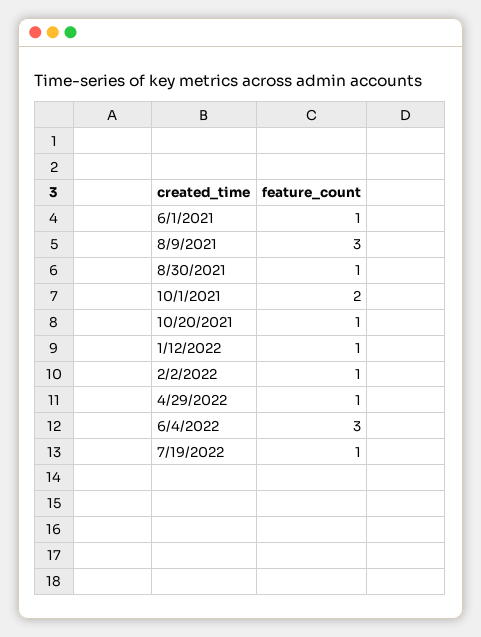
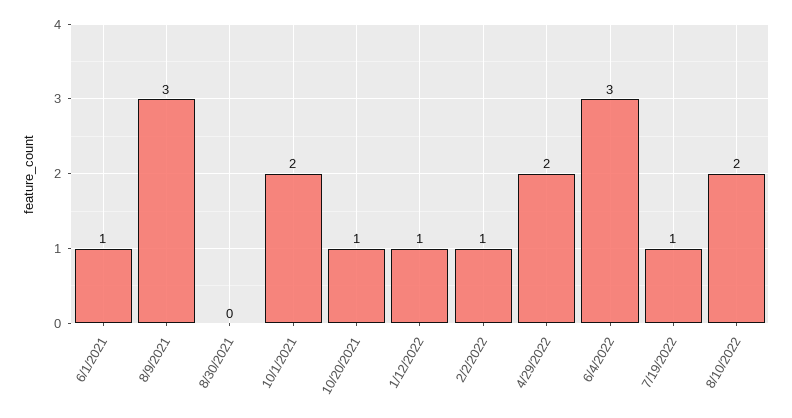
8/30/2021: 1 -> 0
4/29/2022: 1 -> 2
8/10/2022: none -> 2

